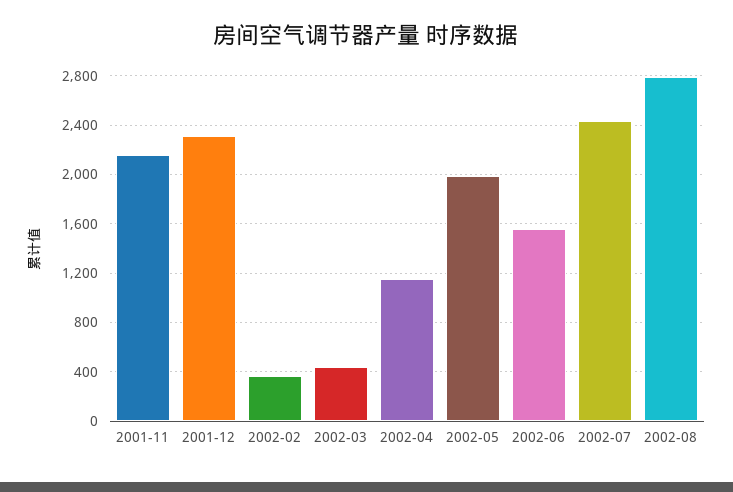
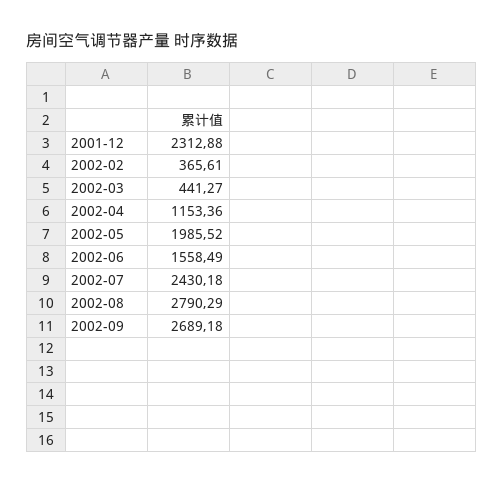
2001-11: 2150 -> none
2002-09: none -> 2689.18

